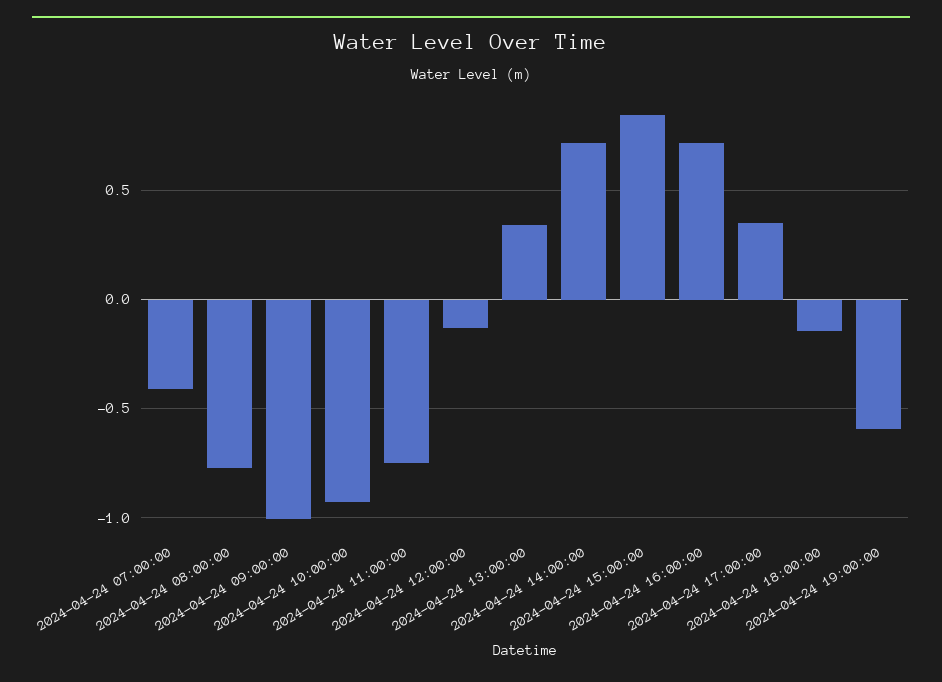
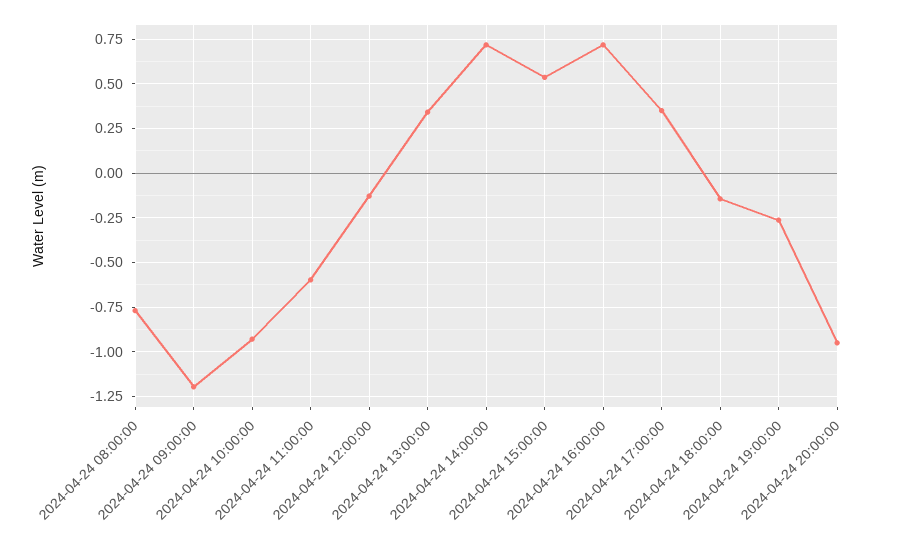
2024-04-24 07:00:00: -0.4 -> none
2024-04-24 09:00:00: -1 -> -1.2
2024-04-24 11:00:00: -0.75 -> -0.6
2024-04-24 15:00:00: 0.85 -> 0.55
2024-04-24 19:00:00: -0.6 -> -0.25
2024-04-24 20:00:00: none -> -0.95

